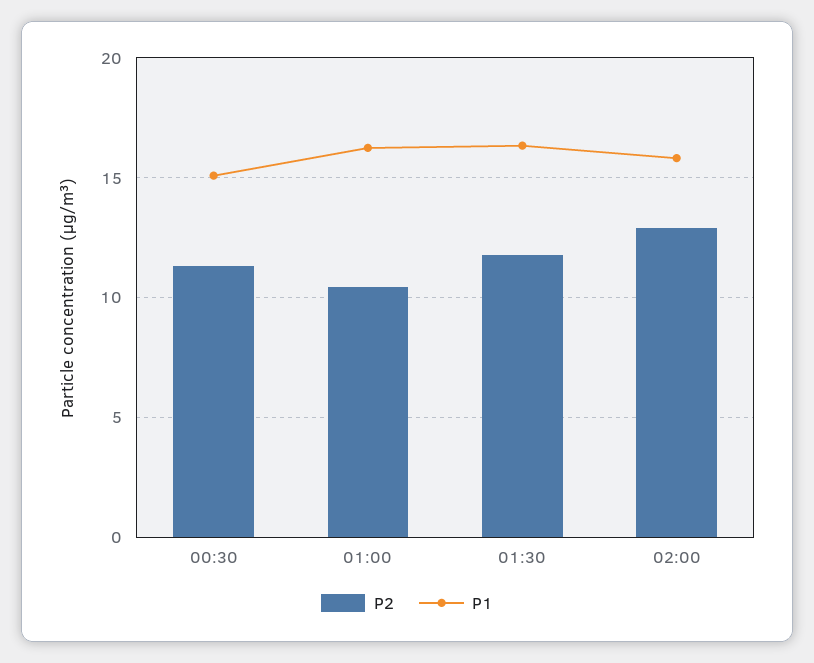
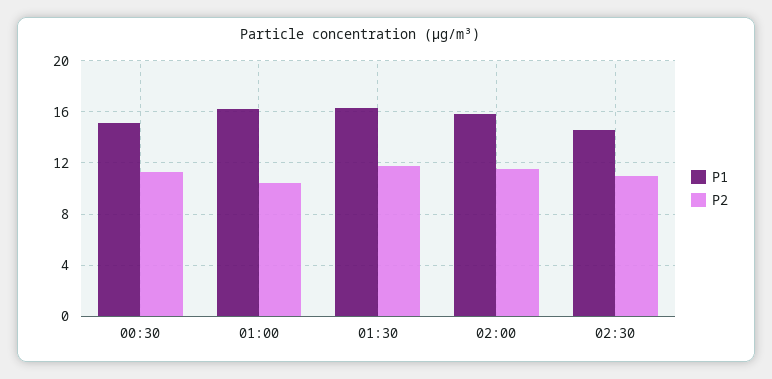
P2, 02:00: 13 -> 11.5
P1, 02:30: none -> 14.5
P2, 02:30: none -> 11

